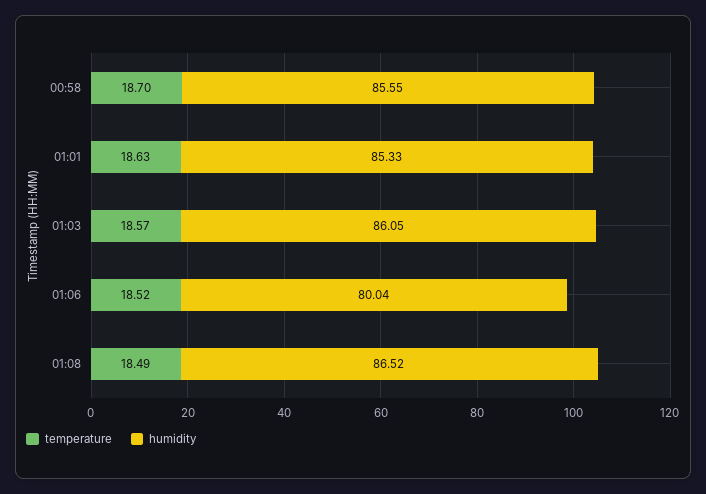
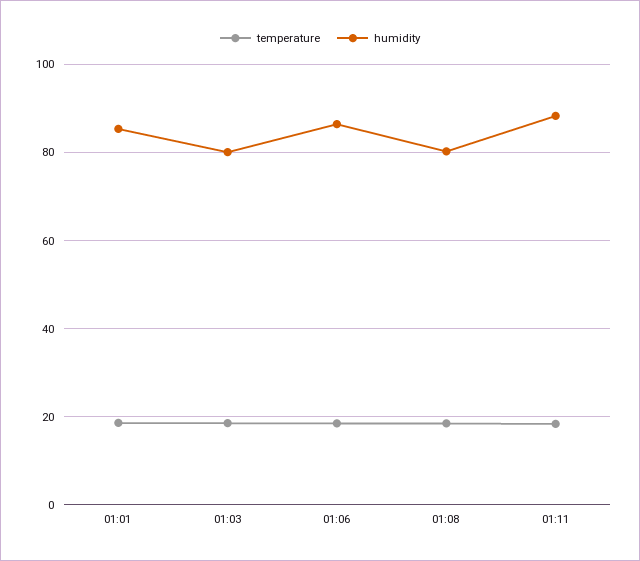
temperature, 00:58: 18.7 -> none
humidity, 00:58: 85.55 -> none
humidity, 01:03: 86.05 -> 80
humidity, 01:06: 80.04 -> 86
humidity, 01:08: 86.52 -> 80
temperature, 01:11: none -> 18
humidity, 01:11: none -> 88

